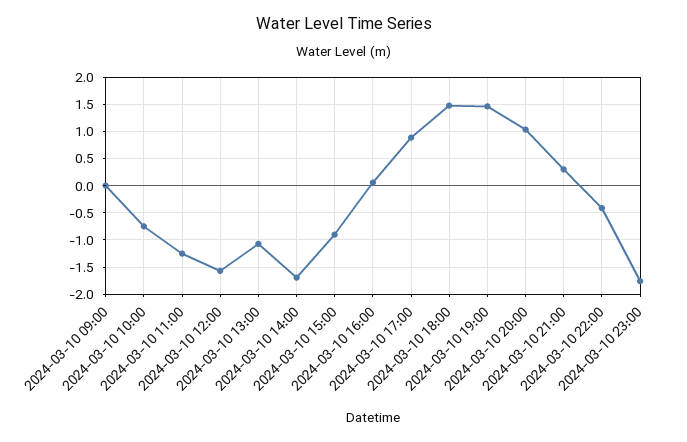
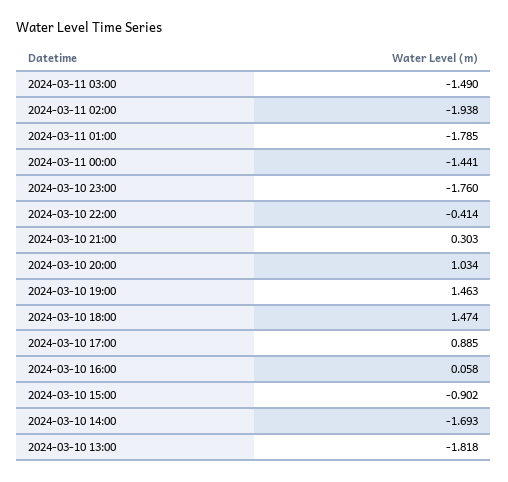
2024-03-10 09:00: 0 -> none
2024-03-10 10:00: -0.75 -> none
2024-03-10 11:00: -1.25 -> none
2024-03-10 12:00: -1.5 -> none
2024-03-10 13:00: -1 -> -1.818
2024-03-11 03:00: none -> -1.49
2024-03-11 02:00: none -> -1.938
2024-03-11 01:00: none -> -1.785
2024-03-11 00:00: none -> -1.441

